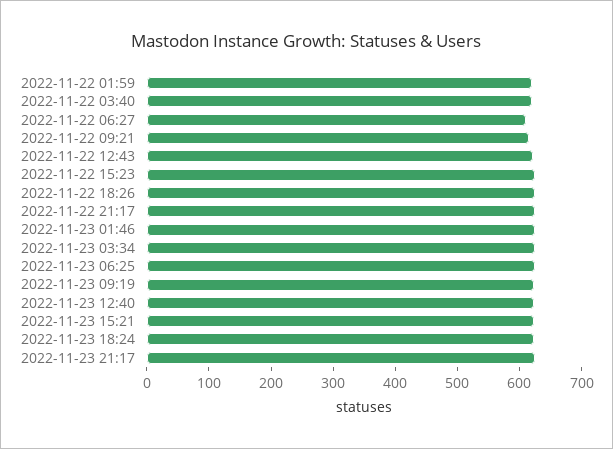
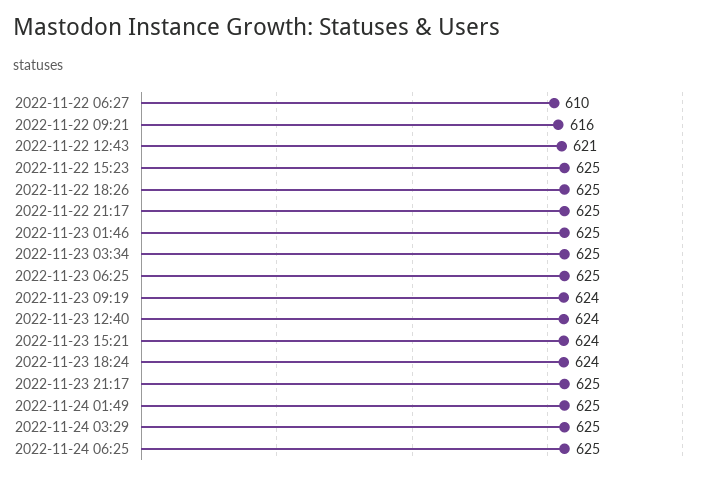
2022-11-22 01:59: 620 -> none
2022-11-22 03:40: 620 -> none
2022-11-24 01:49: none -> 625
2022-11-24 03:29: none -> 625
2022-11-24 06:25: none -> 625

